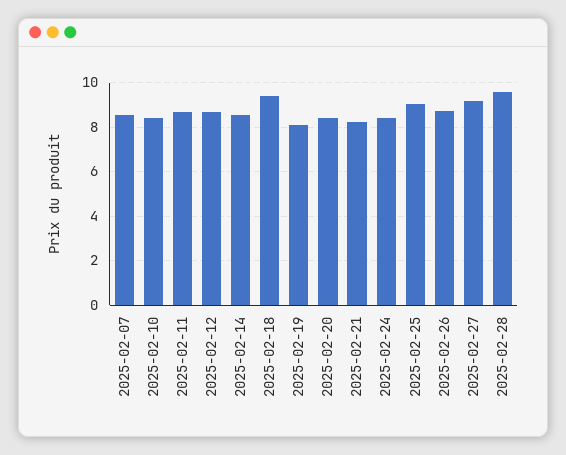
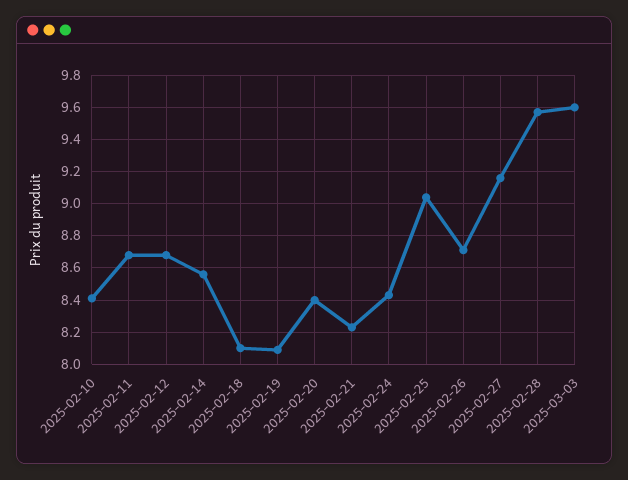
2025-02-07: 8.5 -> none
2025-02-18: 9.5 -> 8.1
2025-03-03: none -> 9.6

